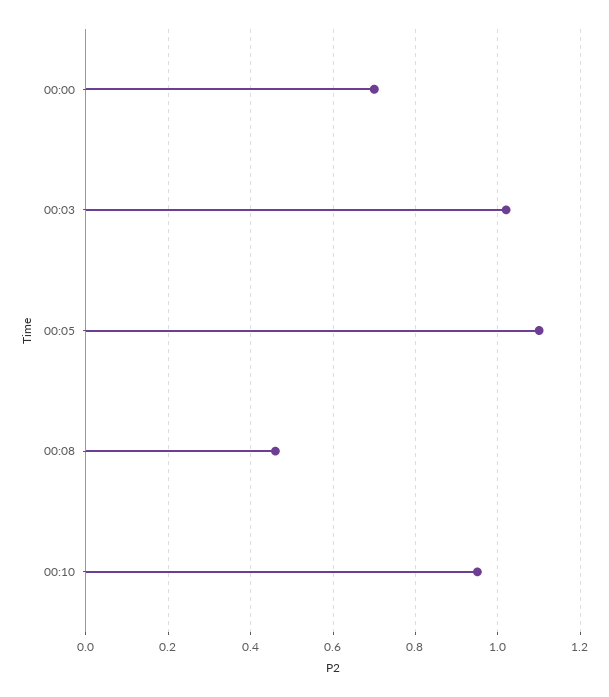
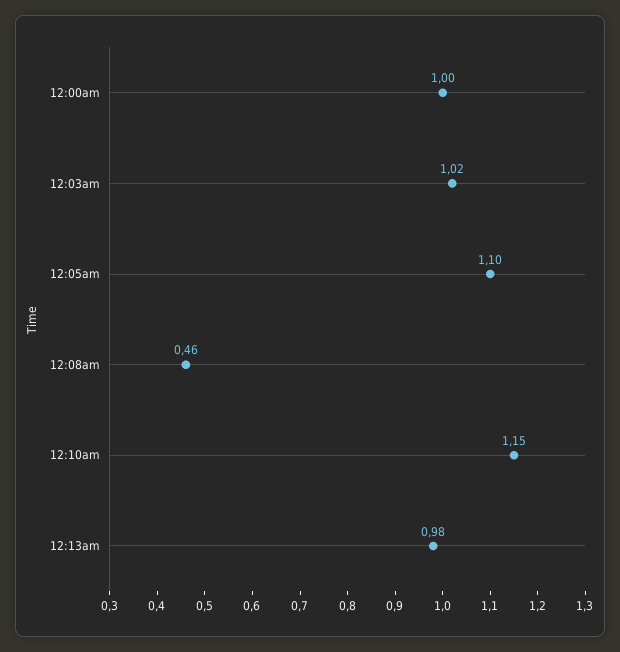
00:00: 0.7 -> 1
00:10: 0.95 -> 1.15
12:13am: none -> 0.98

